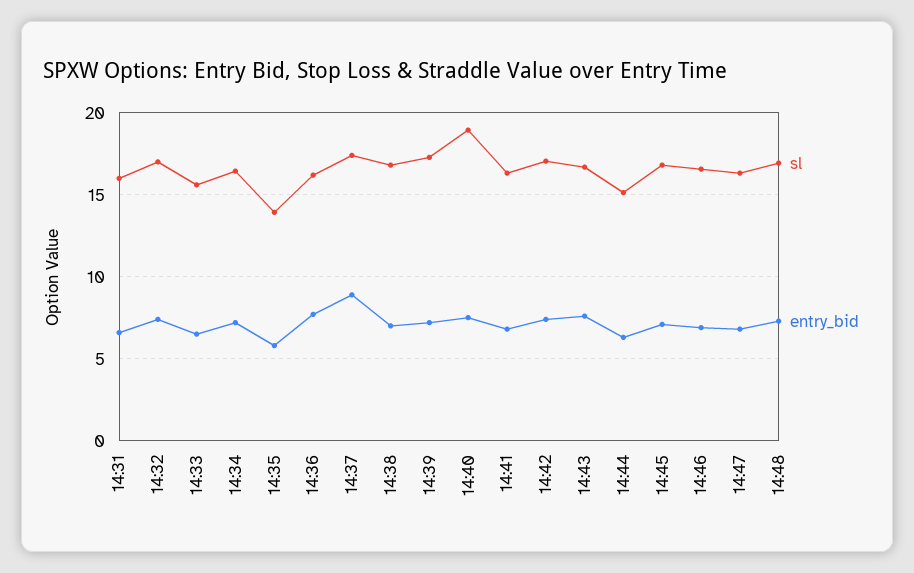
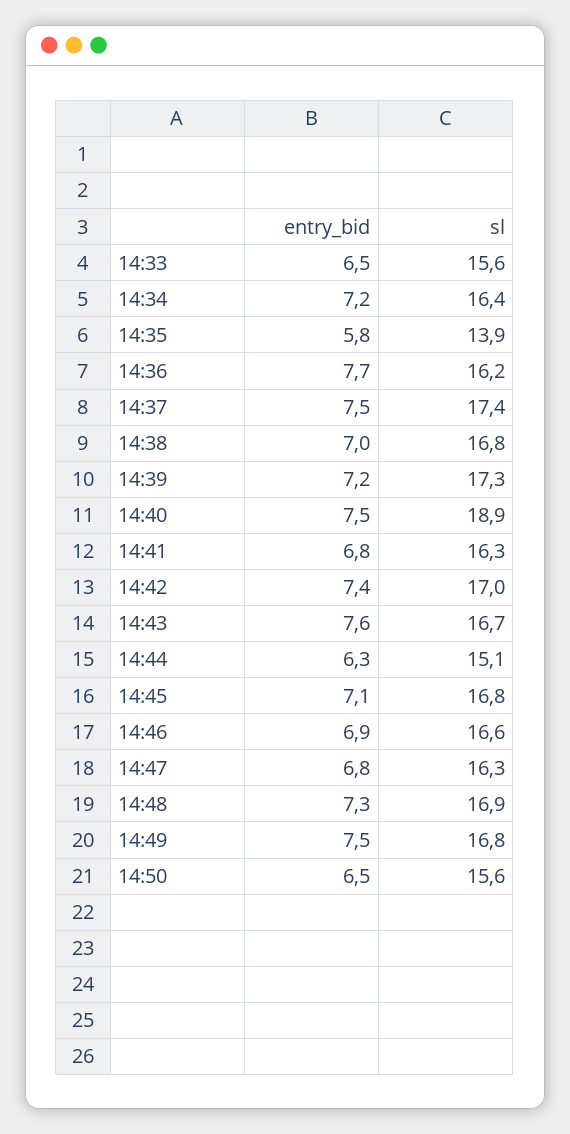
sl, 14:31: 16 -> none
entry_bid, 14:31: 6.5 -> none
sl, 14:32: 17 -> none
entry_bid, 14:32: 7.5 -> none
entry_bid, 14:37: 9 -> 7.5
entry_bid, 14:49: none -> 7.5
sl, 14:49: none -> 16.8
entry_bid, 14:50: none -> 6.5
sl, 14:50: none -> 15.6

